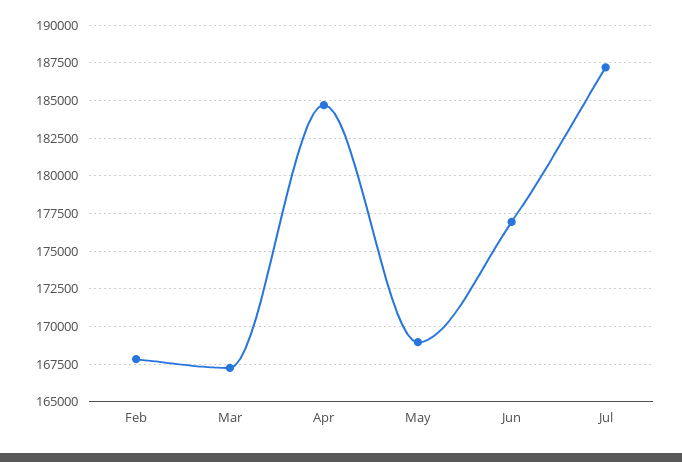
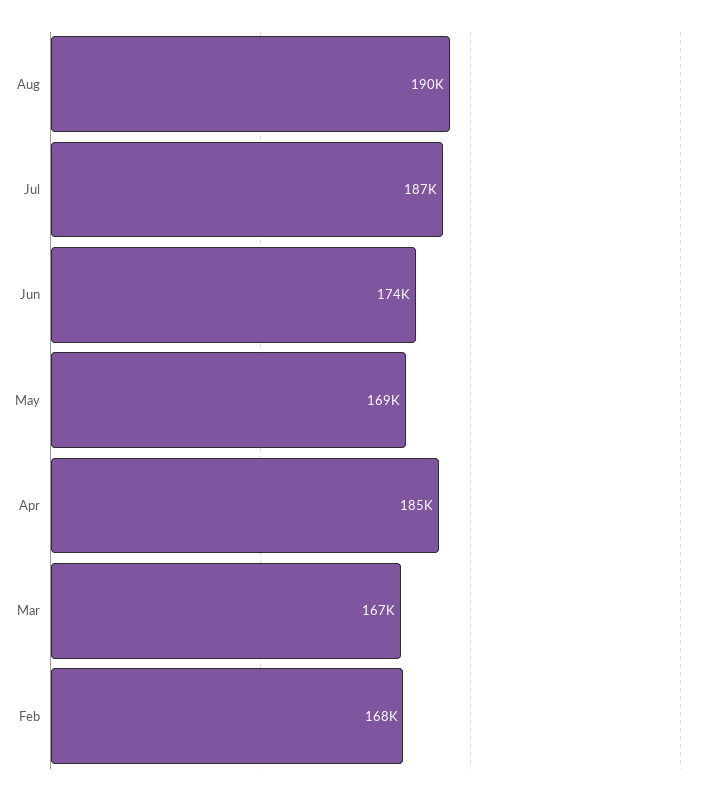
Jun: 177000 -> 174000
Aug: none -> 190000

